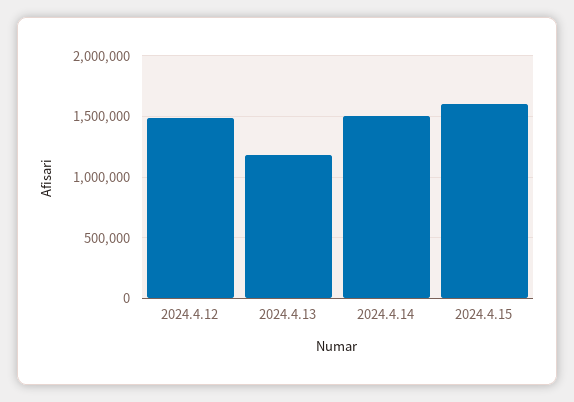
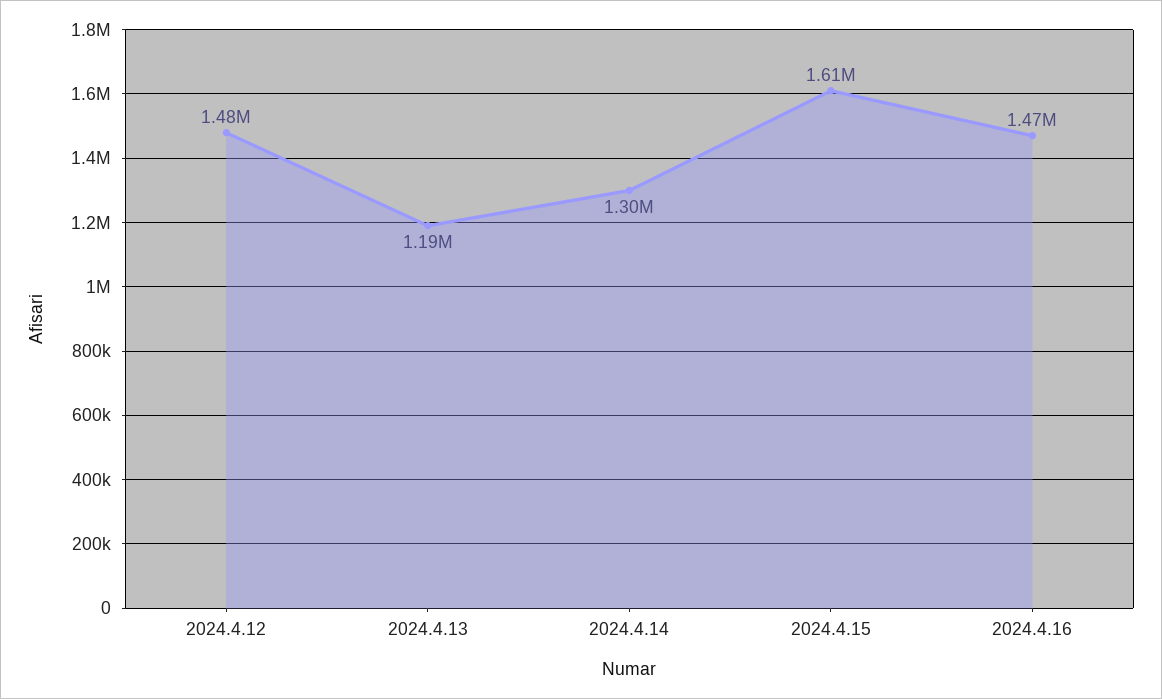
2024.4.14: 1500000 -> 1300000
2024.4.16: none -> 1470000

